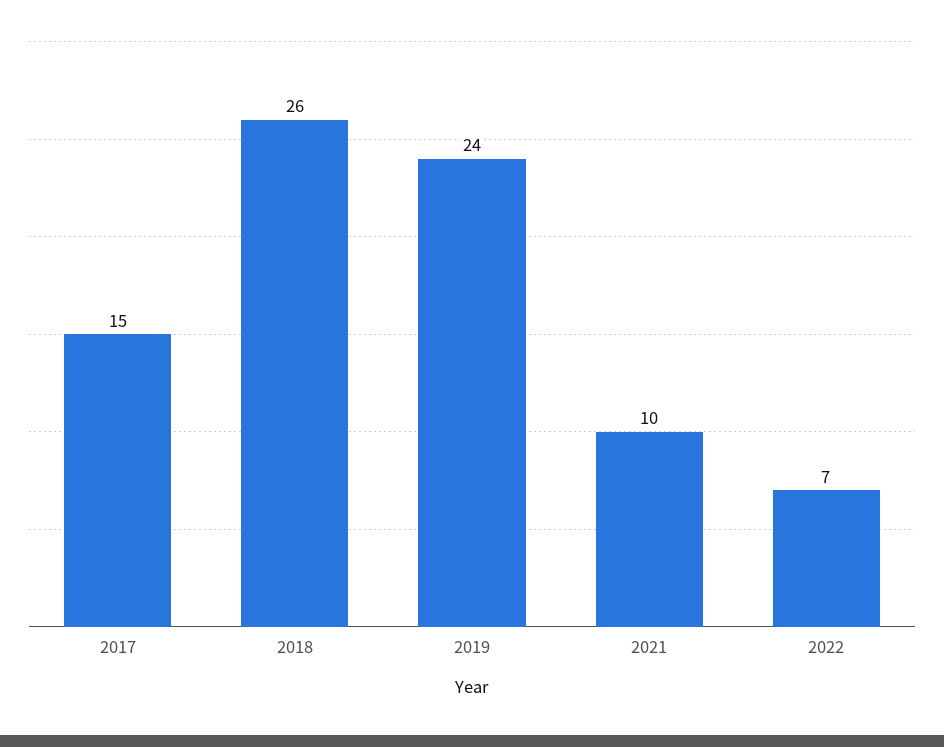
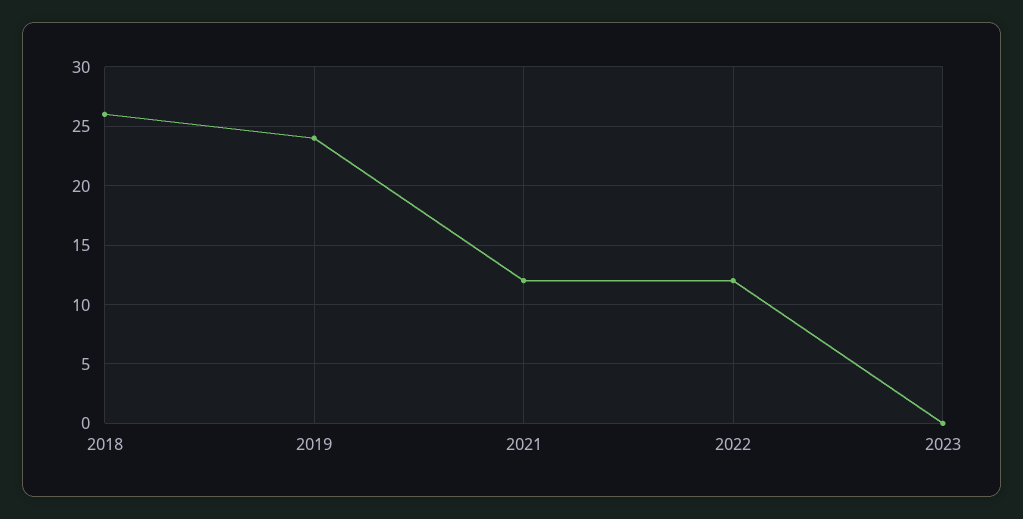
2017: 15 -> none
2021: 10 -> 12
2022: 7 -> 12
2023: none -> 0

